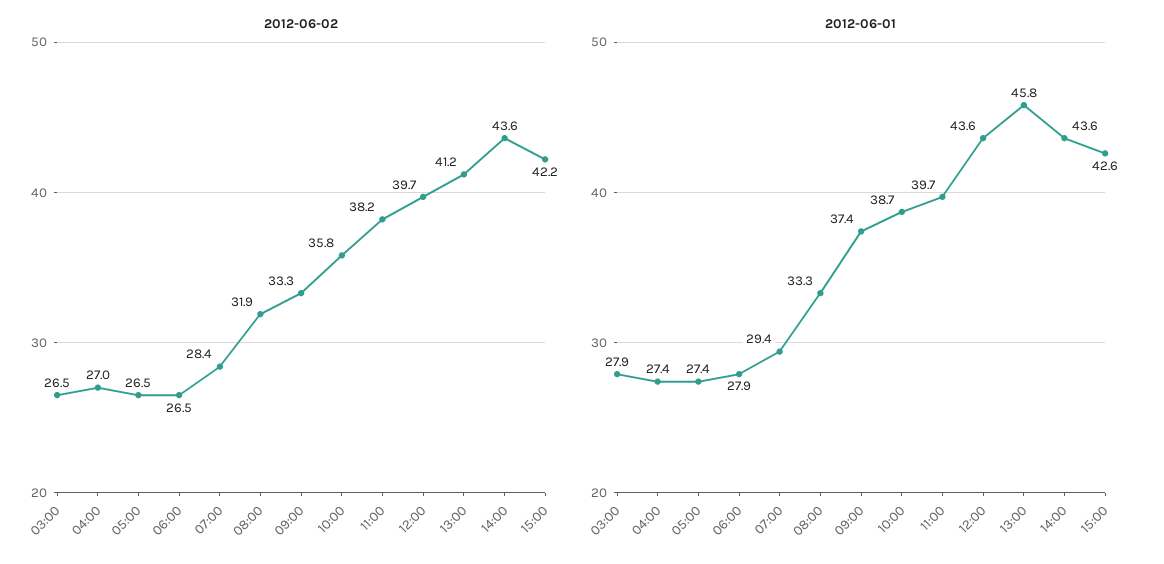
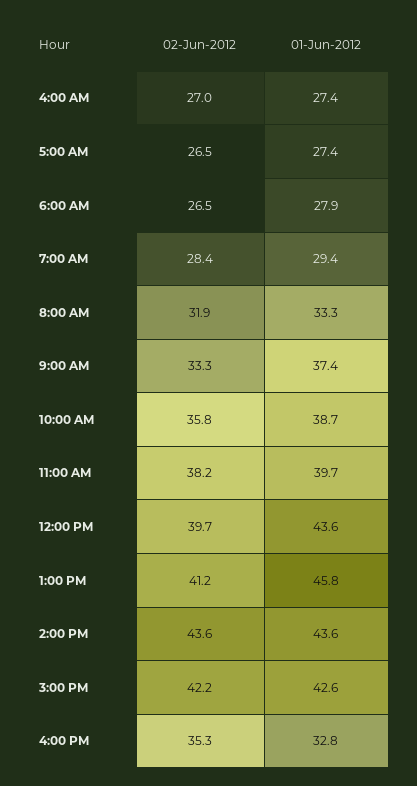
2012-06-02, 03:00: 26.5 -> none
2012-06-01, 03:00: 27.9 -> none
2012-06-02, 4:00 PM: none -> 35.3
2012-06-01, 4:00 PM: none -> 32.8

